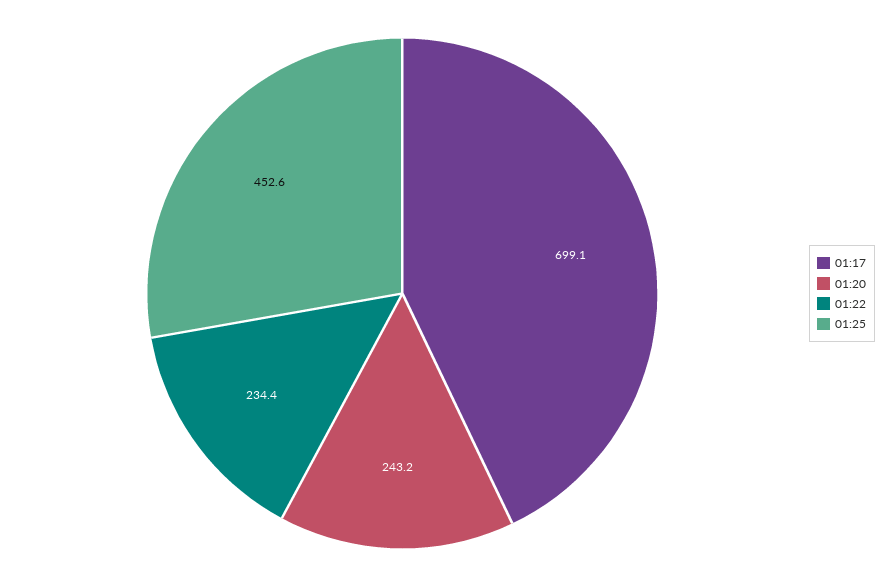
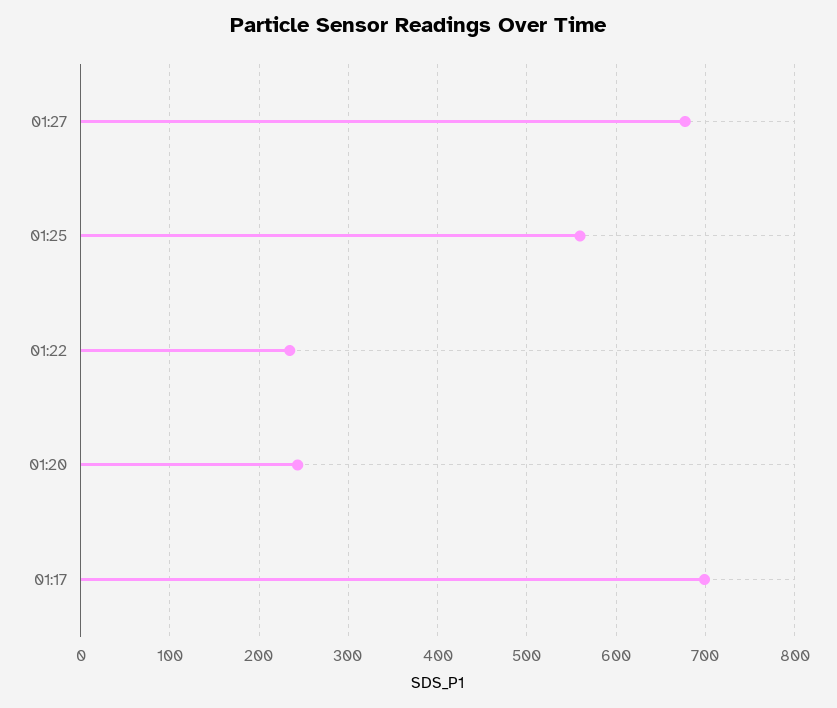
01:25: 452.6 -> 560
01:27: none -> 680

